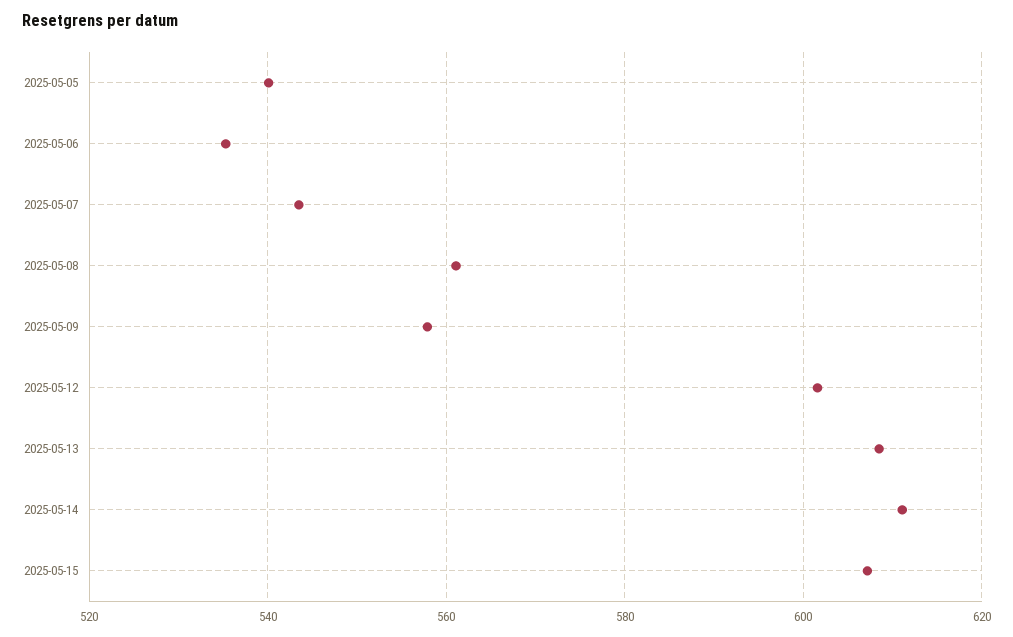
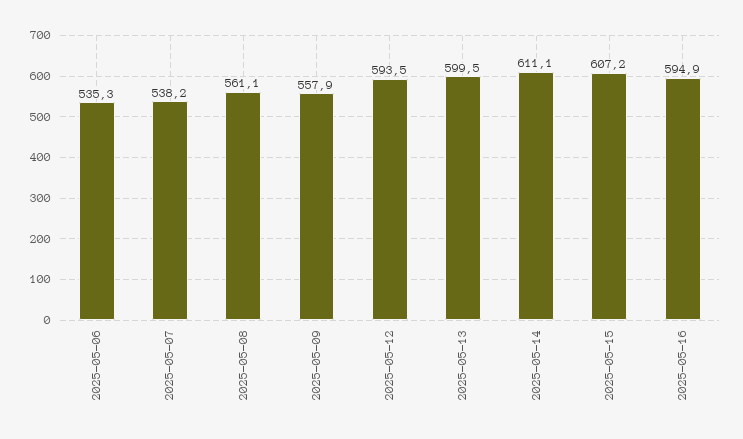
2025-05-05: 540 -> none
2025-05-07: 544 -> 538.2
2025-05-12: 602 -> 593.5
2025-05-13: 608 -> 599.5
2025-05-16: none -> 594.9

